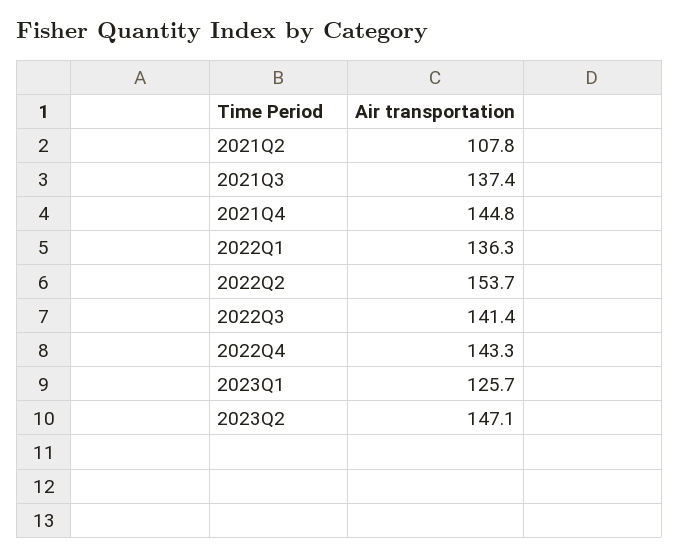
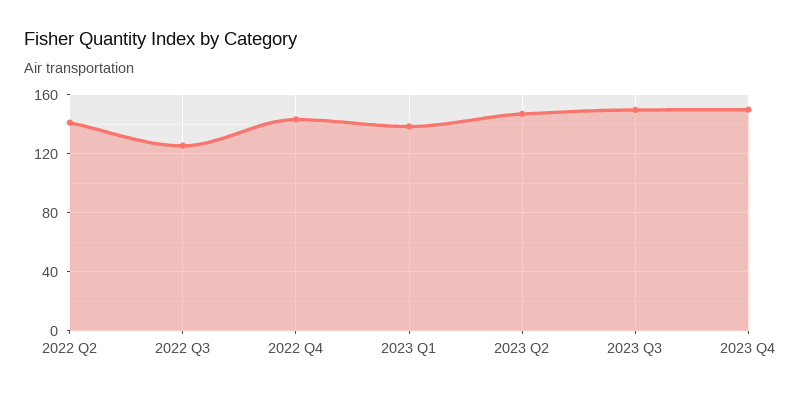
2021Q2: 107.8 -> none
2021Q3: 137.4 -> none
2021Q4: 144.8 -> none
2022Q1: 136.3 -> none
2022Q2: 153.7 -> 140
2022Q3: 141.4 -> 125
2023Q1: 125.7 -> 140
2023 Q3: none -> 150
2023 Q4: none -> 150

